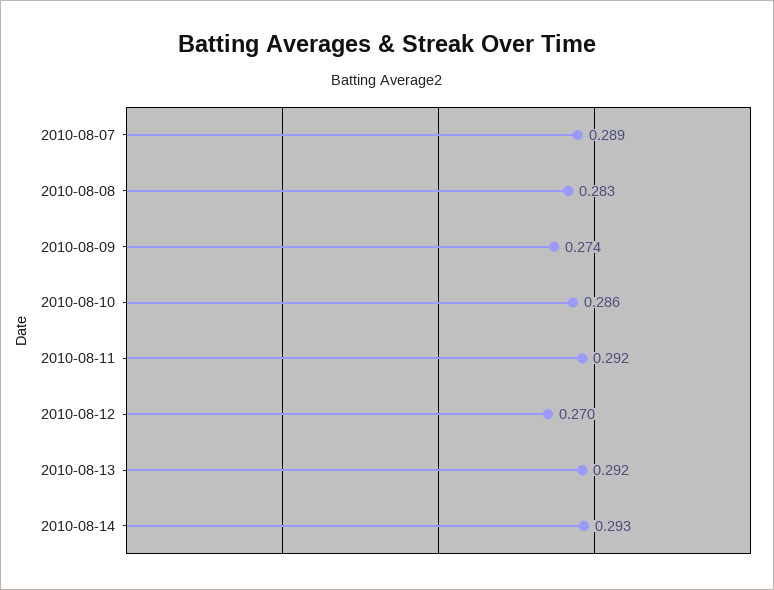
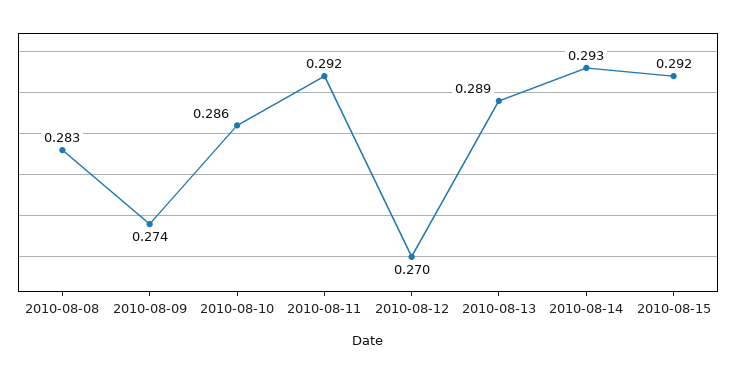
2010-08-07: 0.289 -> none
2010-08-13: 0.292 -> 0.289
2010-08-15: none -> 0.292

